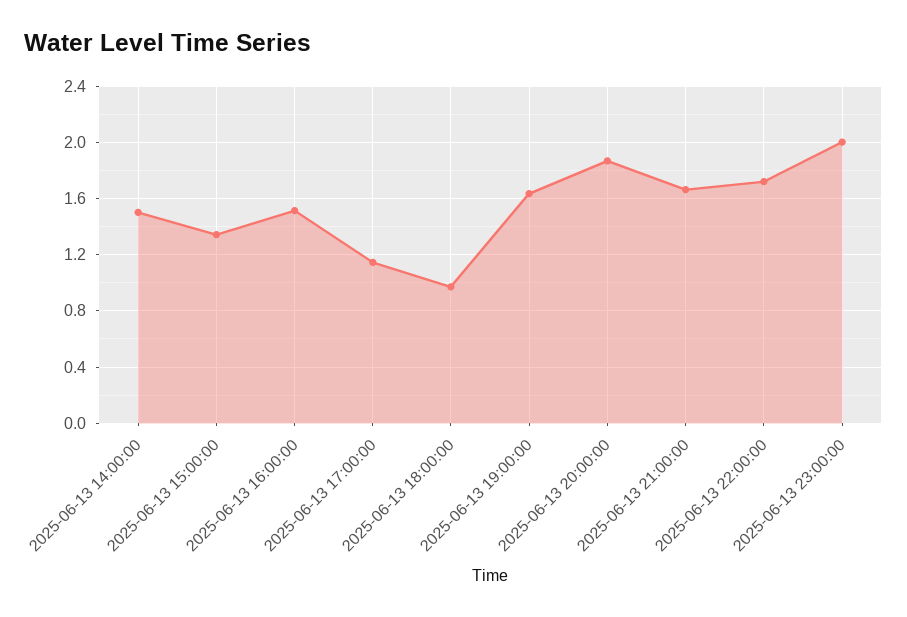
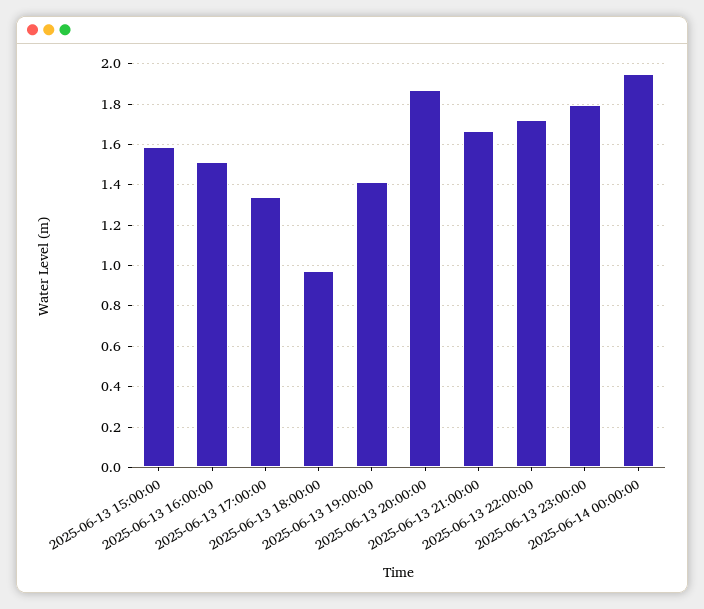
2025-06-13 14:00:00: 1.5 -> none
2025-06-13 15:00:00: 1.35 -> 1.6
2025-06-13 17:00:00: 1.15 -> 1.35
2025-06-13 19:00:00: 1.65 -> 1.4
2025-06-13 23:00:00: 2 -> 1.8
2025-06-14 00:00:00: none -> 1.95

